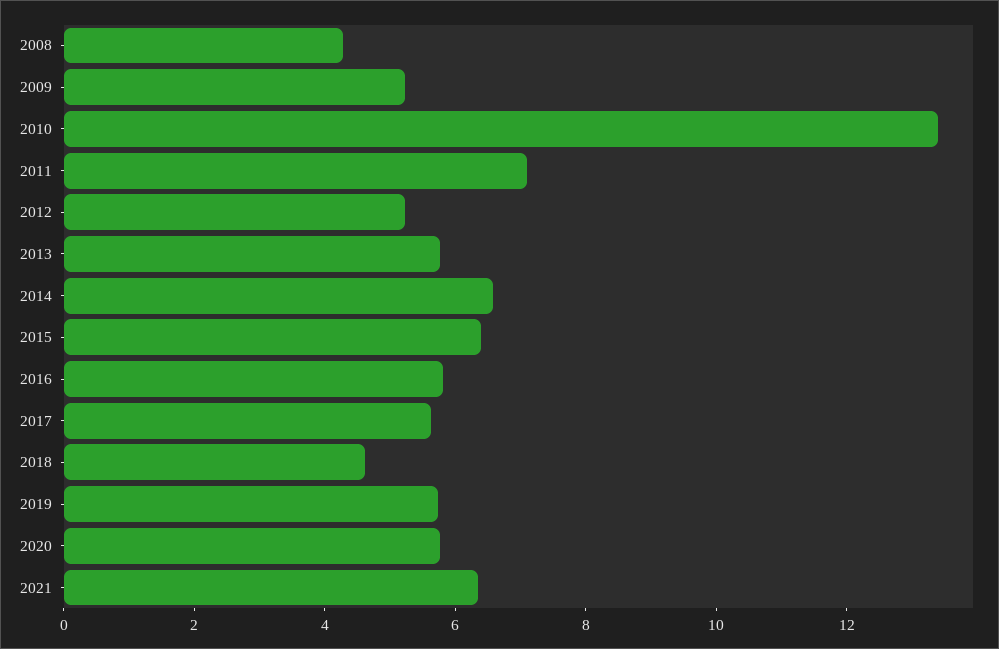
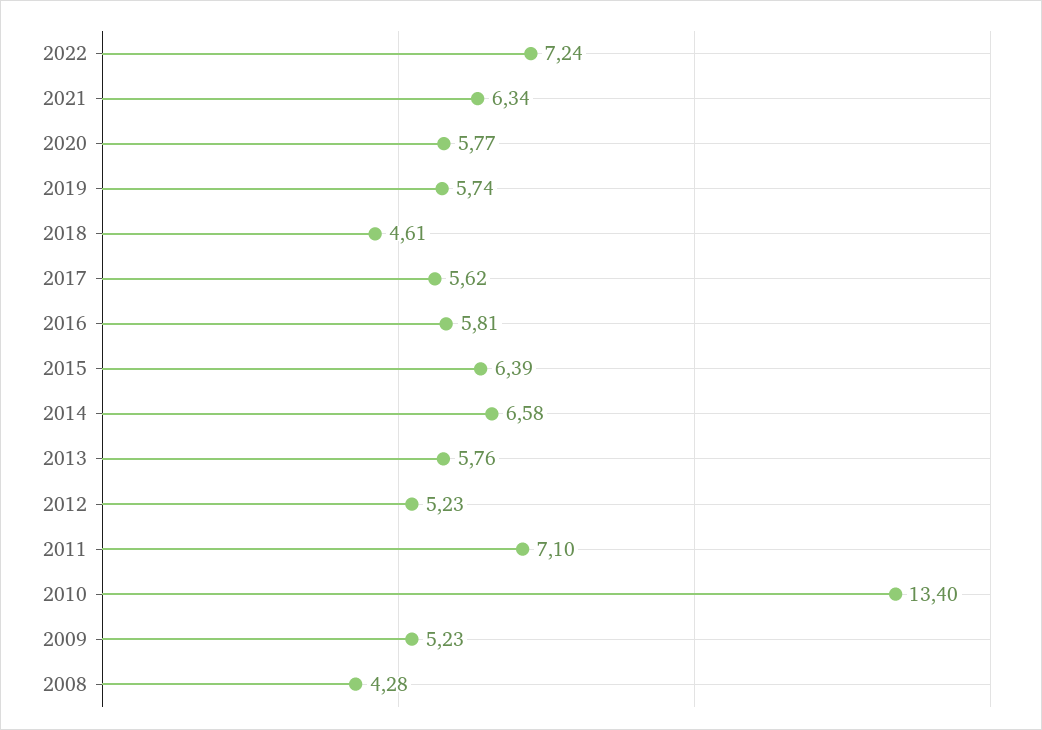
2022: none -> 7.24

